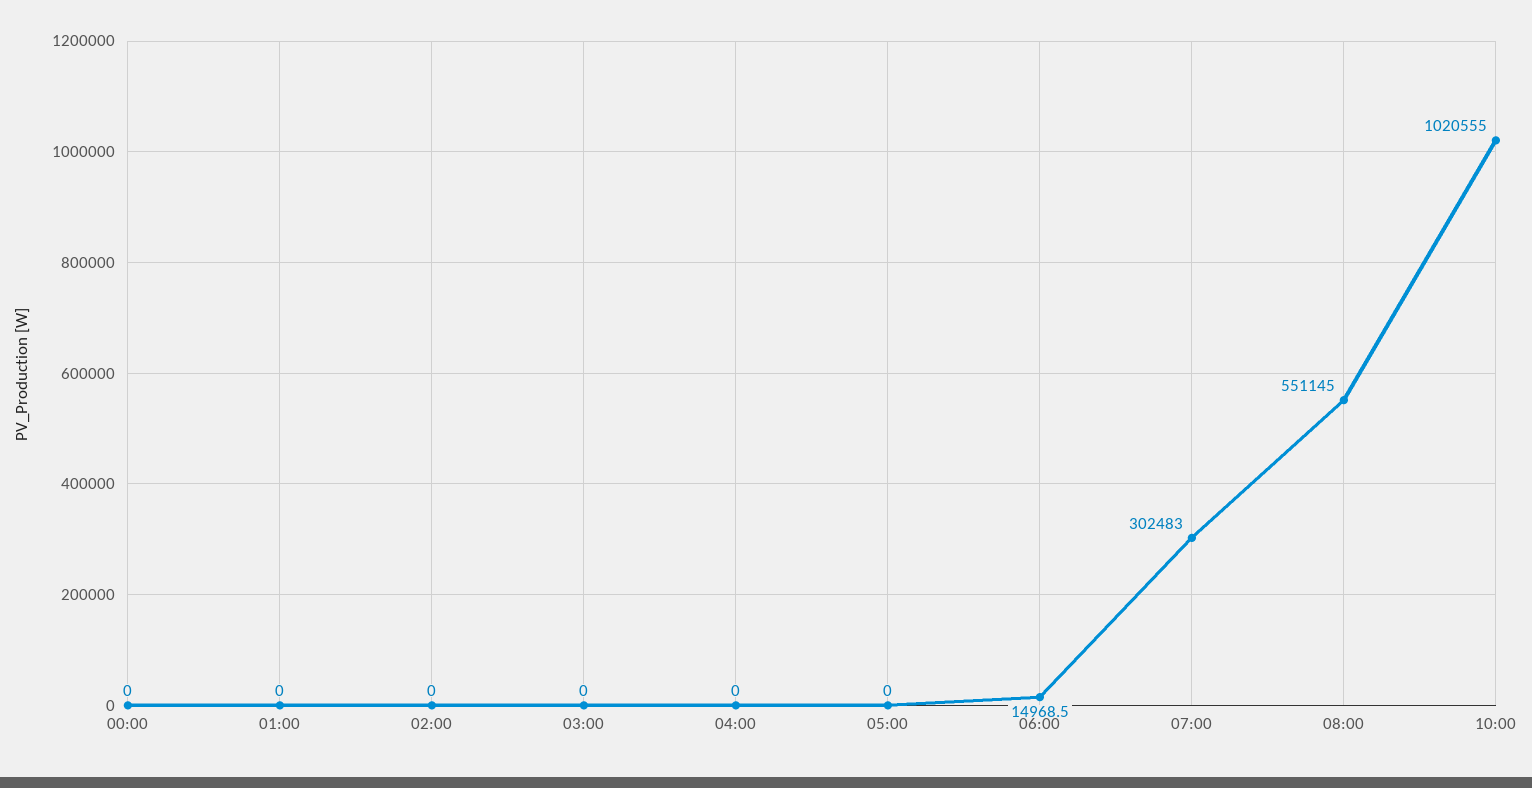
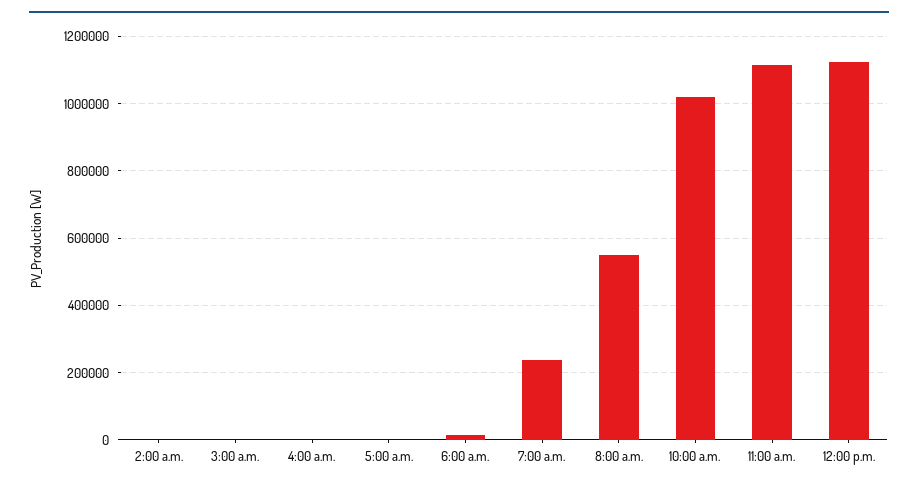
00:00: 0 -> none
01:00: 0 -> none
07:00: 302483 -> 240000
11:00 a.m.: none -> 1120000
12:00 p.m.: none -> 1120000

